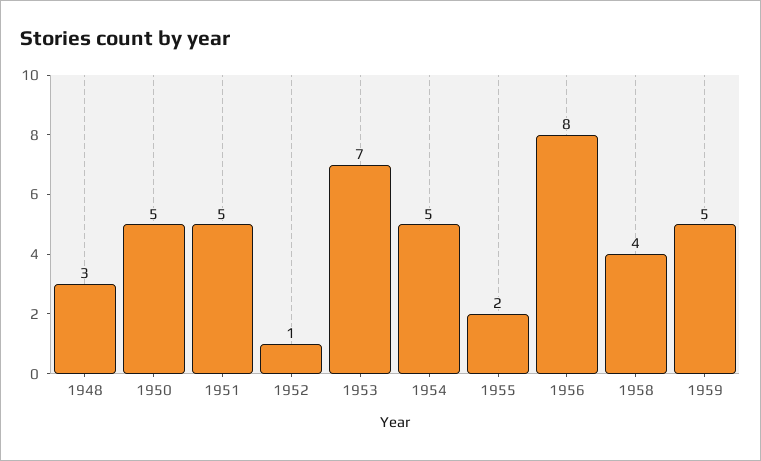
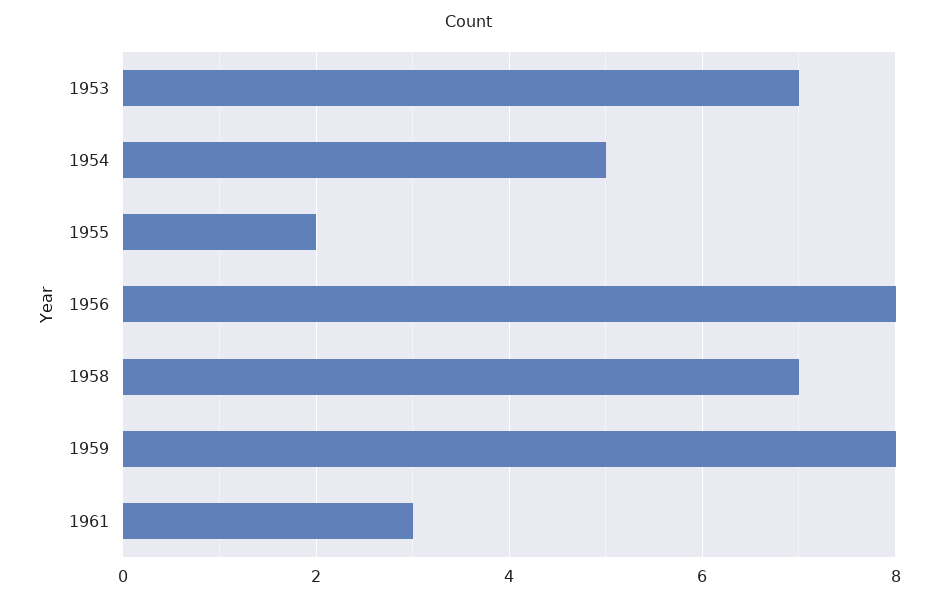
1948: 3 -> none
1950: 5 -> none
1951: 5 -> none
1952: 1 -> none
1958: 4 -> 7
1959: 5 -> 8
1961: none -> 3

